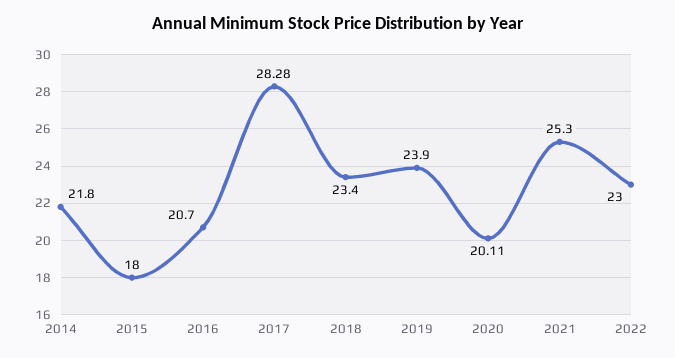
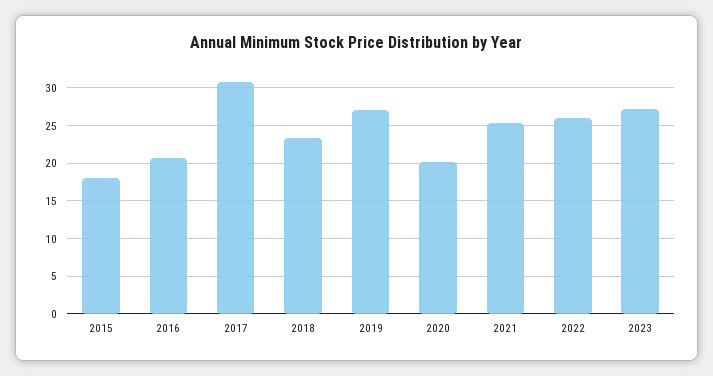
2014: 21.8 -> none
2017: 28.28 -> 31
2019: 23.9 -> 27
2022: 23 -> 26
2023: none -> 27

